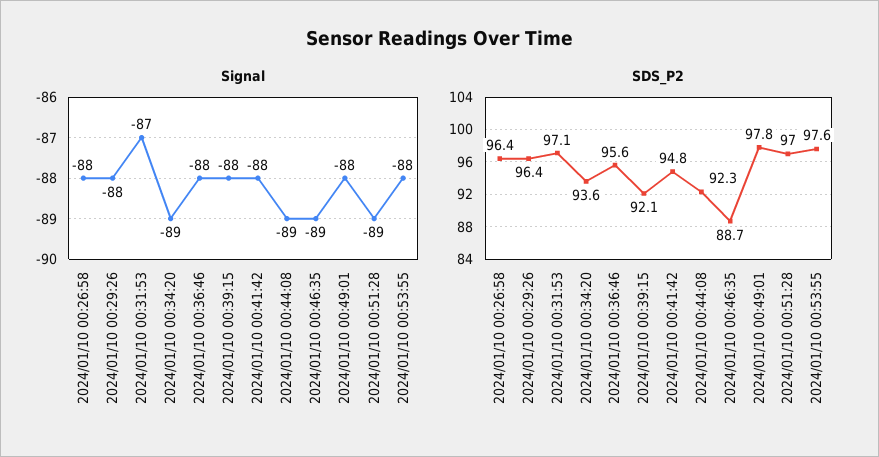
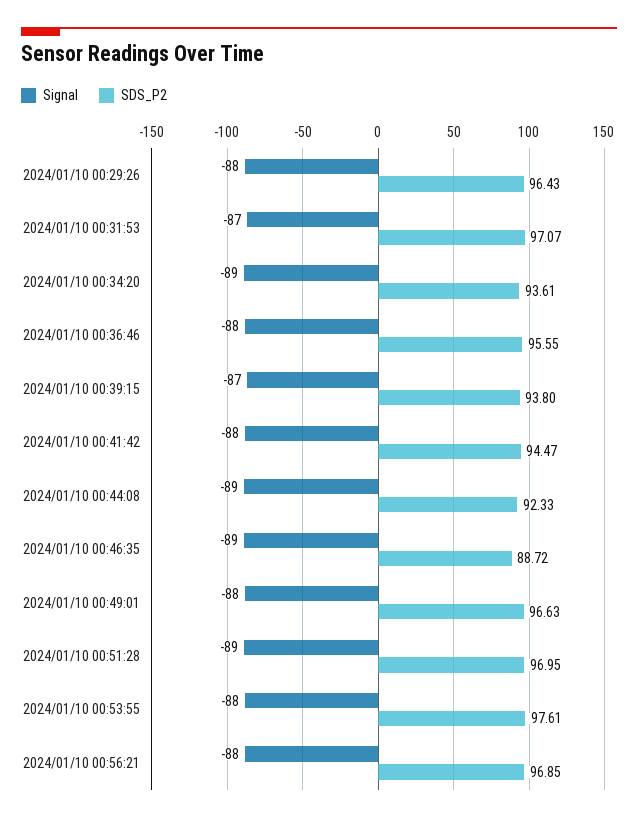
Signal, 2024/01/10 00:26:58: -88 -> none
Signal, 2024/01/10 00:39:15: -88 -> -87
SDS_P2, 2024/01/10 00:26:58: 96.4 -> none
SDS_P2, 2024/01/10 00:39:15: 92.1 -> 93.8
SDS_P2, 2024/01/10 00:41:42: 94.8 -> 94.47
SDS_P2, 2024/01/10 00:49:01: 97.8 -> 96.63
Signal, 2024/01/10 00:56:21: none -> -88
SDS_P2, 2024/01/10 00:56:21: none -> 96.85

